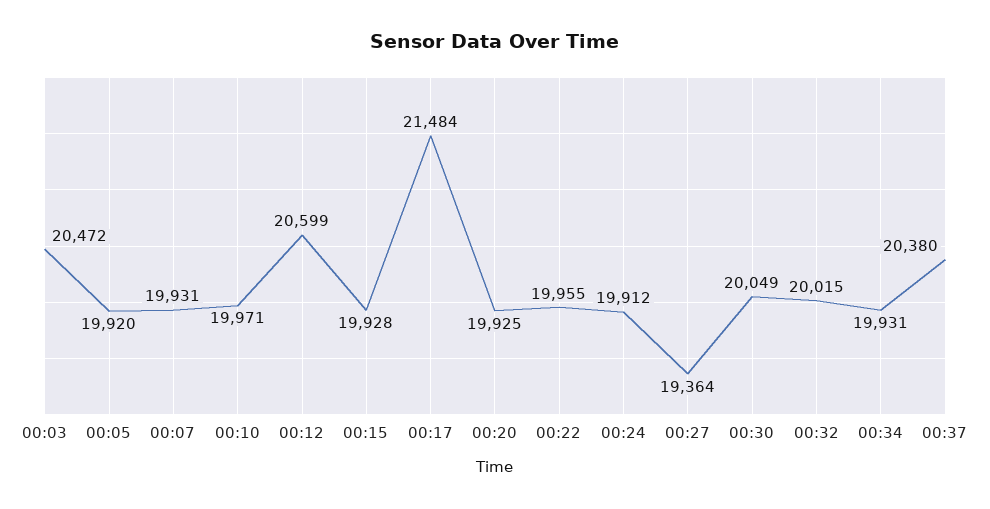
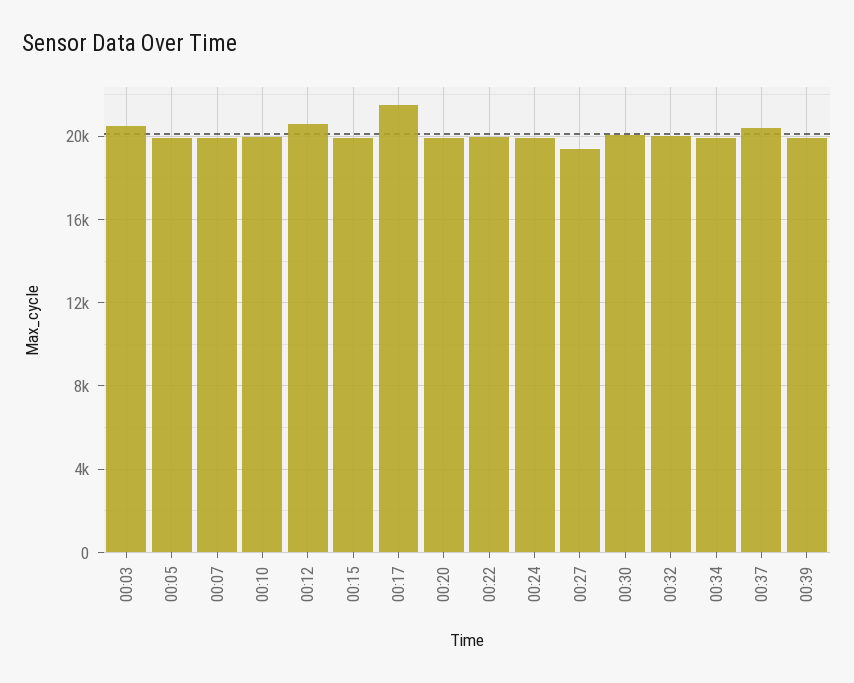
00:39: none -> 20000

